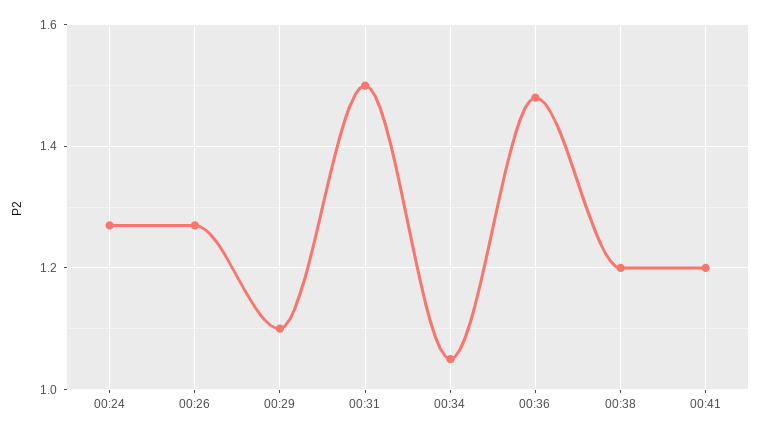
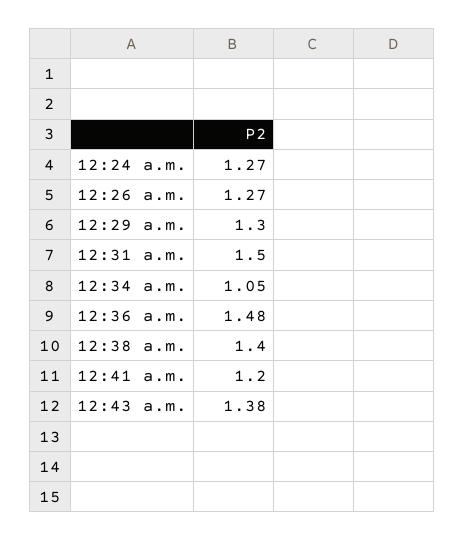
00:29: 1.1 -> 1.3
00:38: 1.2 -> 1.4
12:43 a.m.: none -> 1.38

